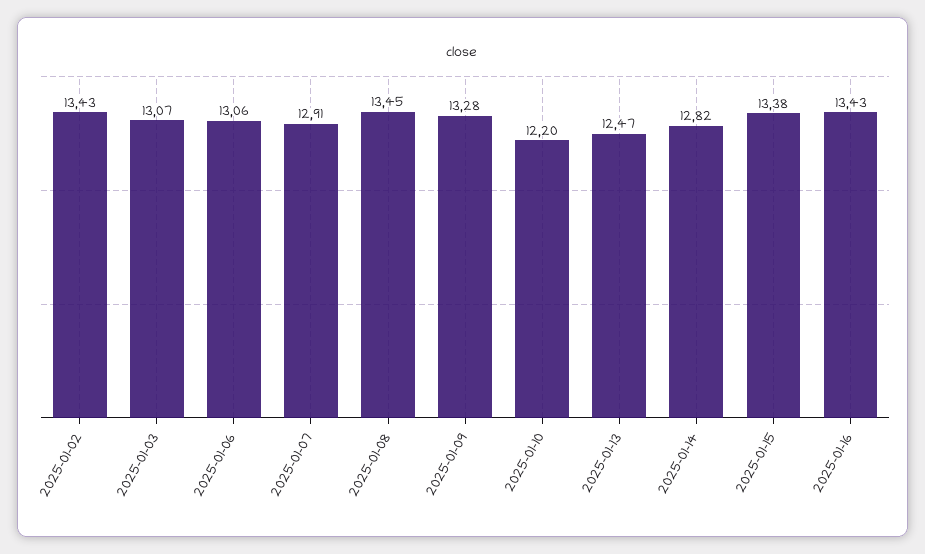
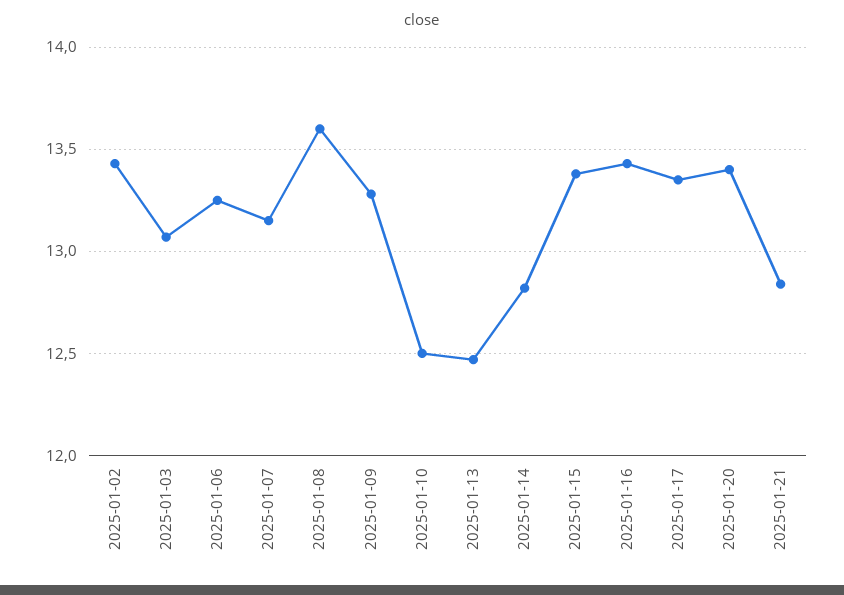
2025-01-06: 13.06 -> 13.25
2025-01-07: 12.91 -> 13.15
2025-01-08: 13.45 -> 13.6
2025-01-10: 12.2 -> 12.5
2025-01-17: none -> 13.35
2025-01-20: none -> 13.4
2025-01-21: none -> 12.85

